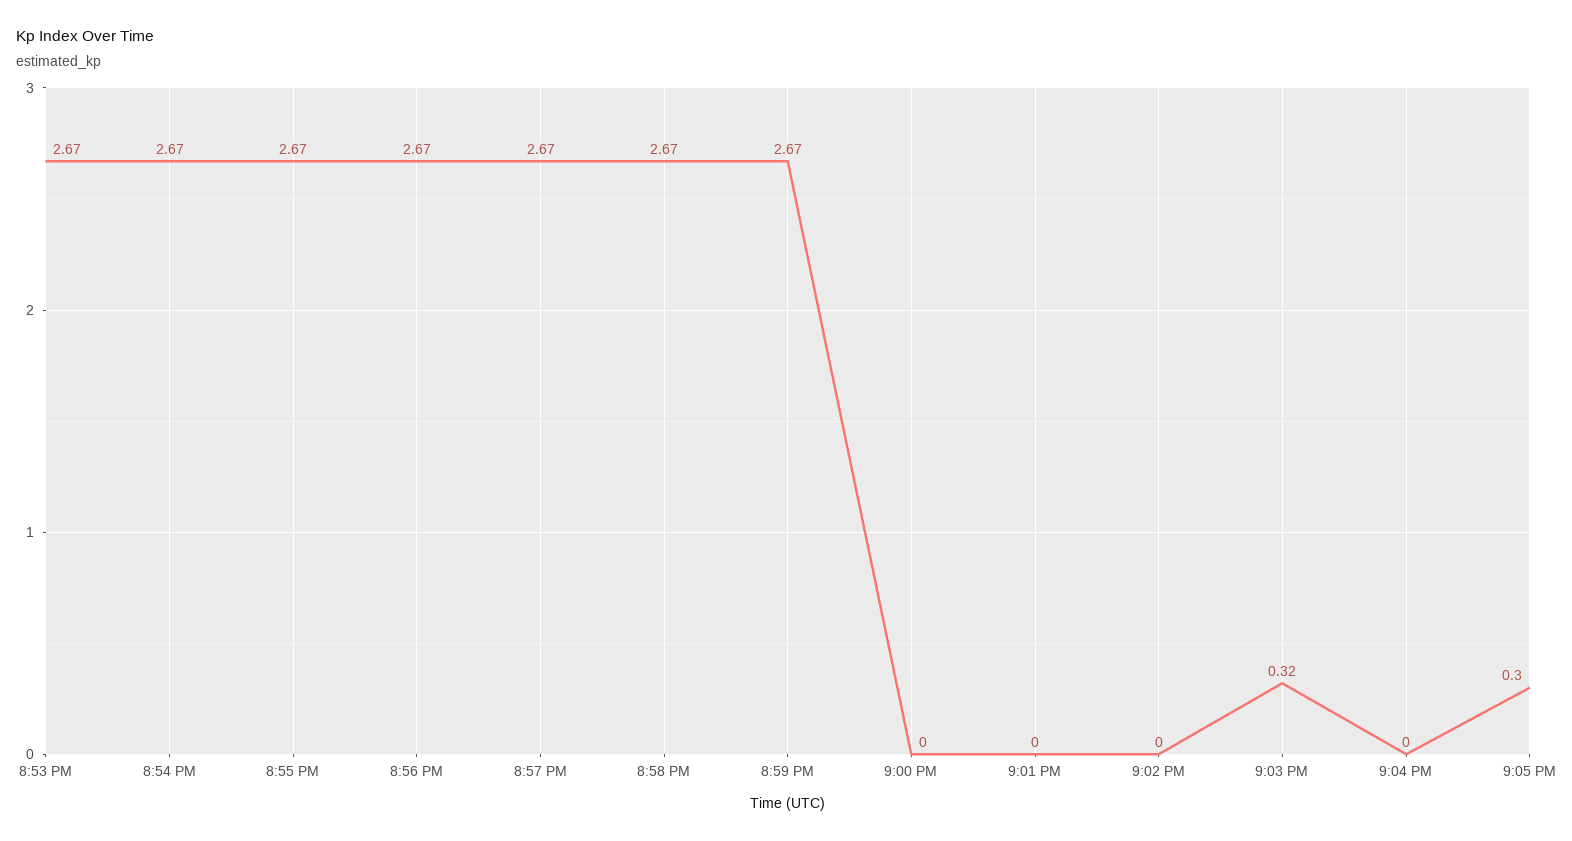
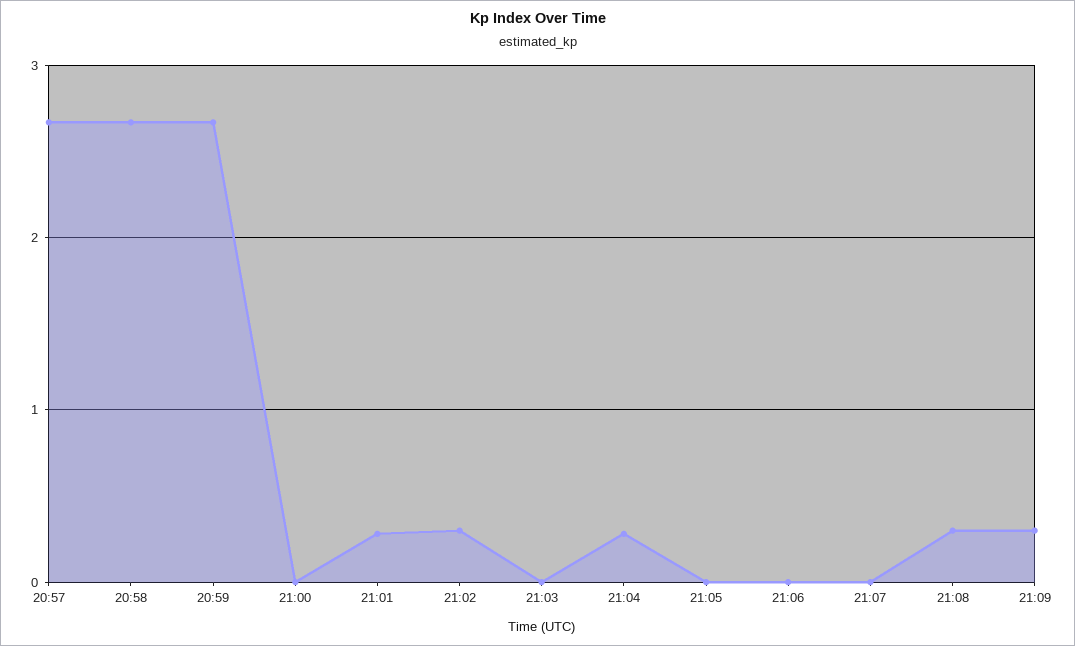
8:53 PM: 2.67 -> none
8:54 PM: 2.67 -> none
8:55 PM: 2.67 -> none
8:56 PM: 2.67 -> none
9:01 PM: 0 -> 0.3
9:02 PM: 0 -> 0.3
9:03 PM: 0.32 -> 0
9:04 PM: 0 -> 0.3
9:05 PM: 0.3 -> 0
21:06: none -> 0
21:07: none -> 0
21:08: none -> 0.3
21:09: none -> 0.3

